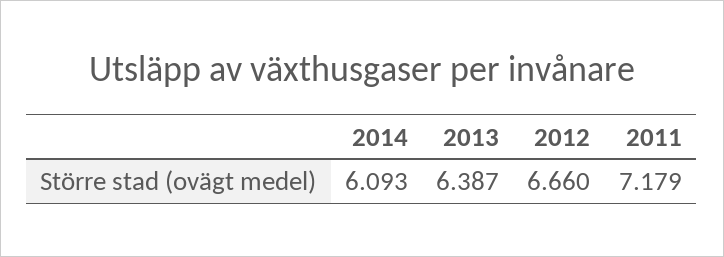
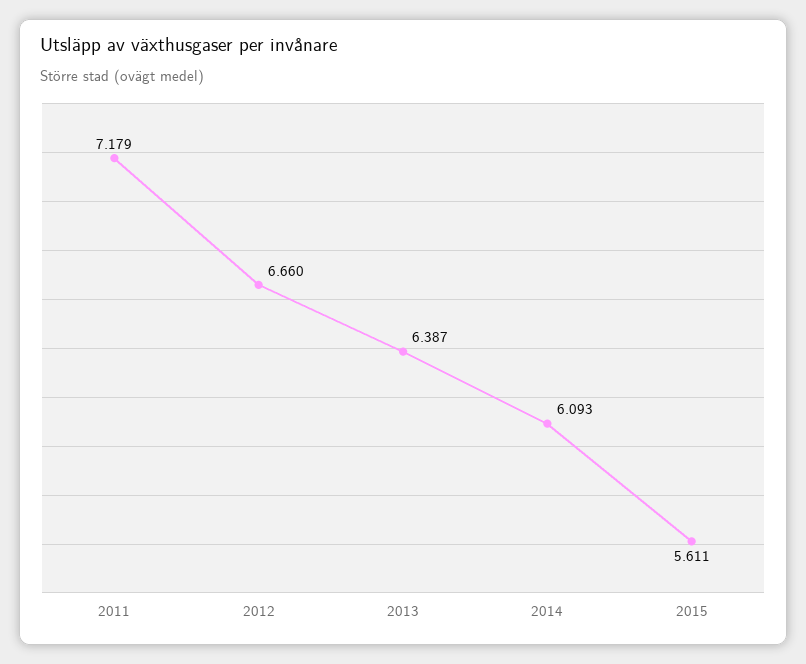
2015: none -> 5.611

